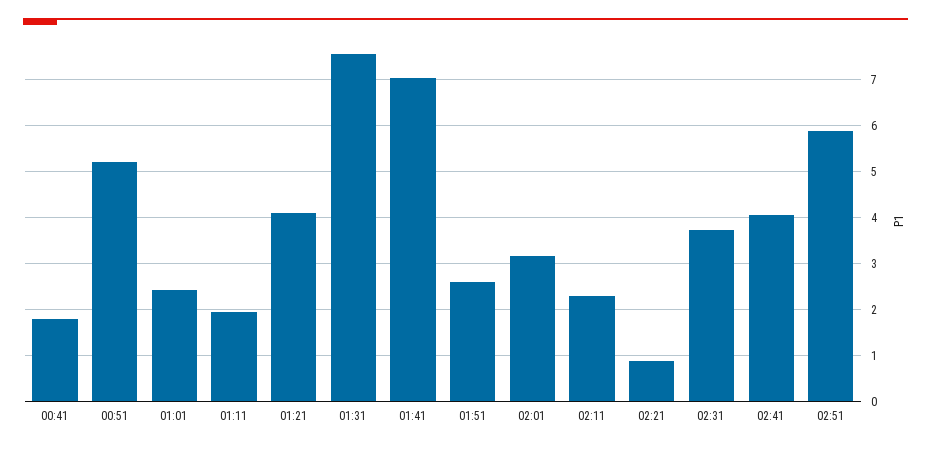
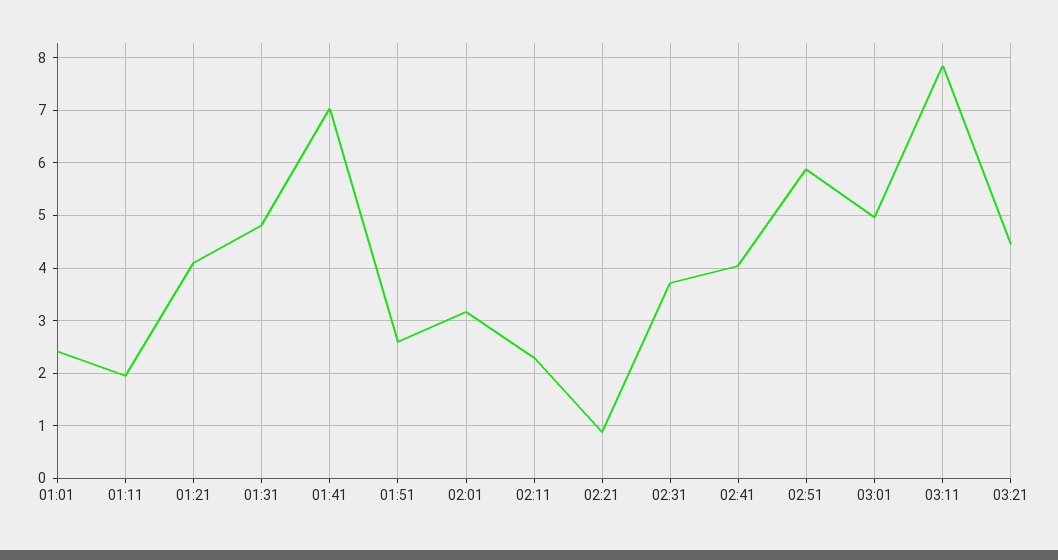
00:41: 1.8 -> none
00:51: 5.2 -> none
01:31: 7.6 -> 4.8
03:01: none -> 5
03:11: none -> 7.8
03:21: none -> 4.4

